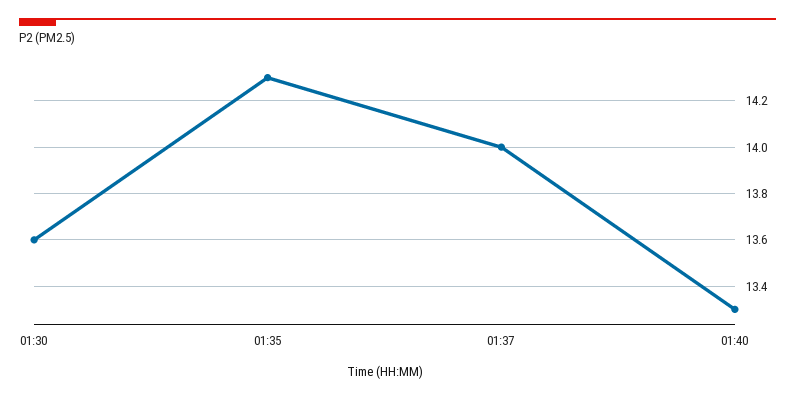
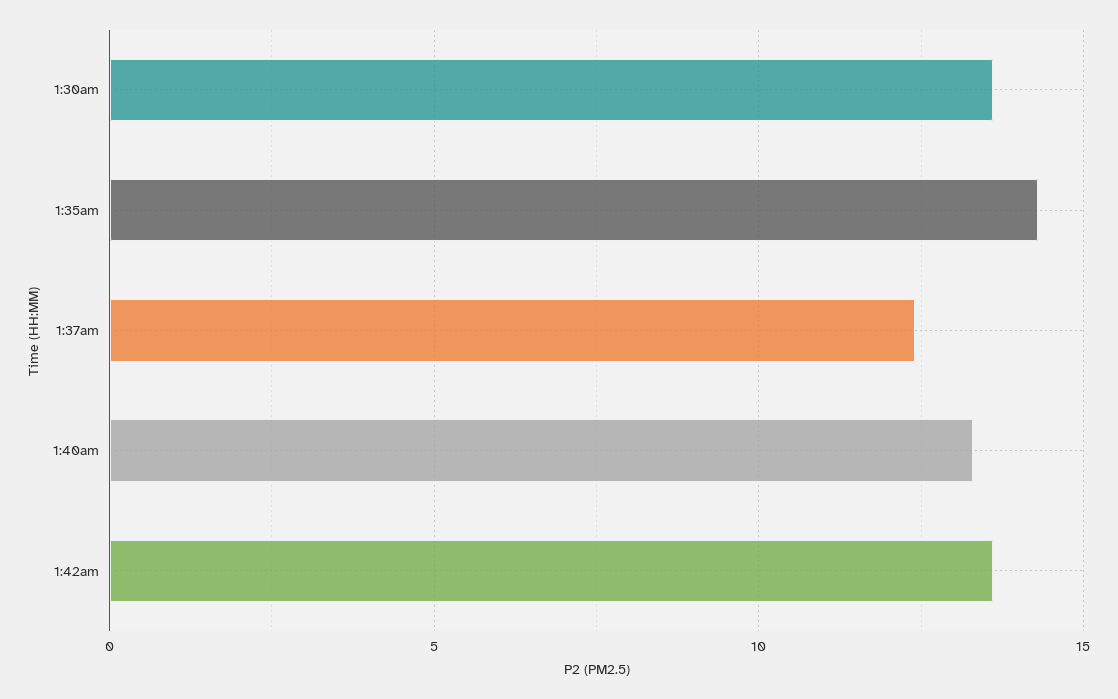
01:37: 14 -> 12.5
1:42am: none -> 13.5

